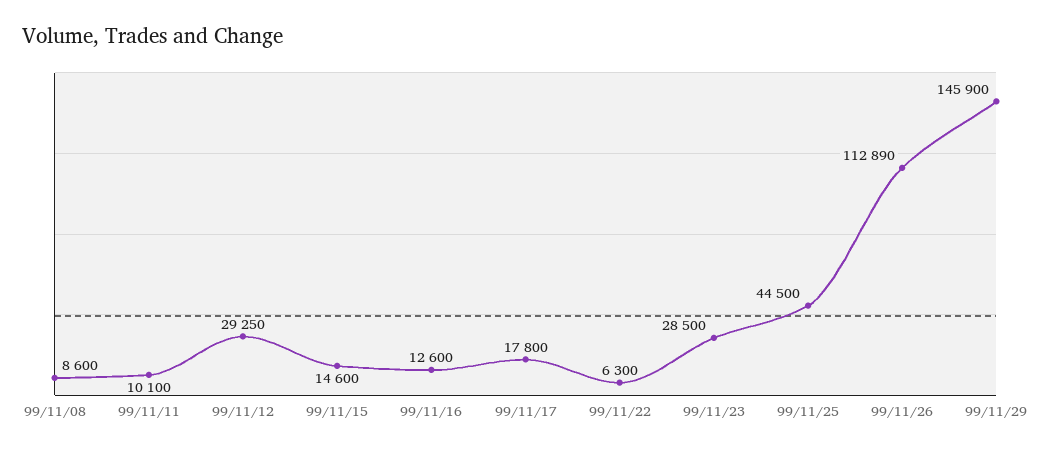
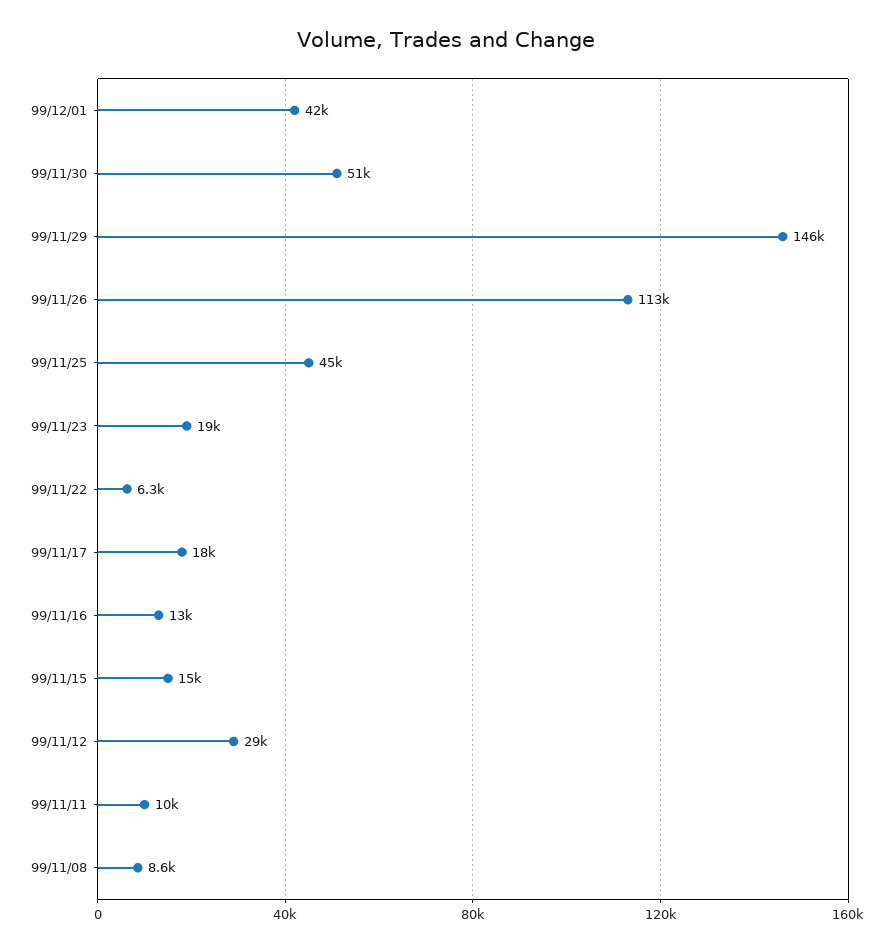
99/11/23: 28500 -> 19000
99/12/01: none -> 42000
99/11/30: none -> 51000

